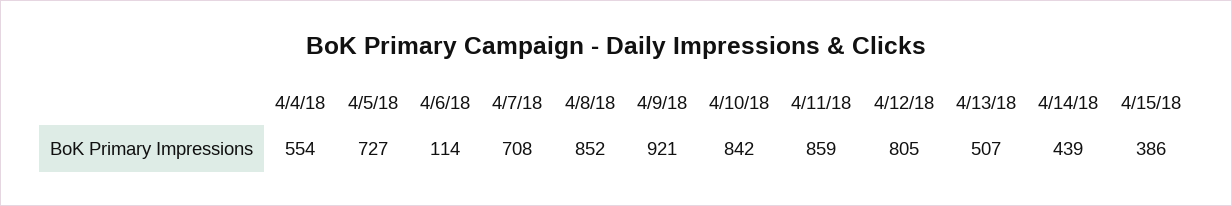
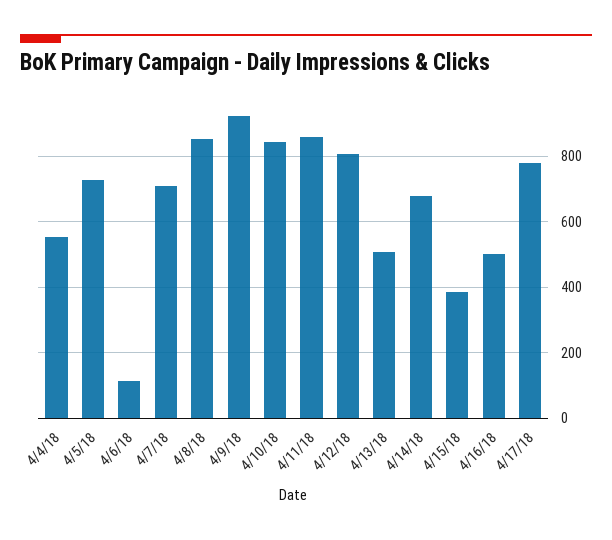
4/14/18: 439 -> 680
4/16/18: none -> 500
4/17/18: none -> 780

